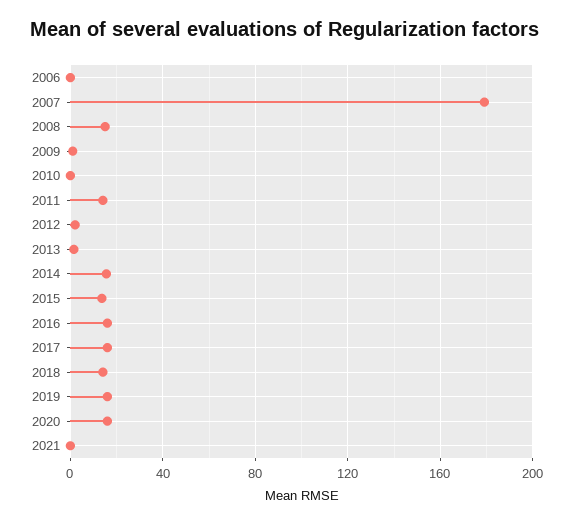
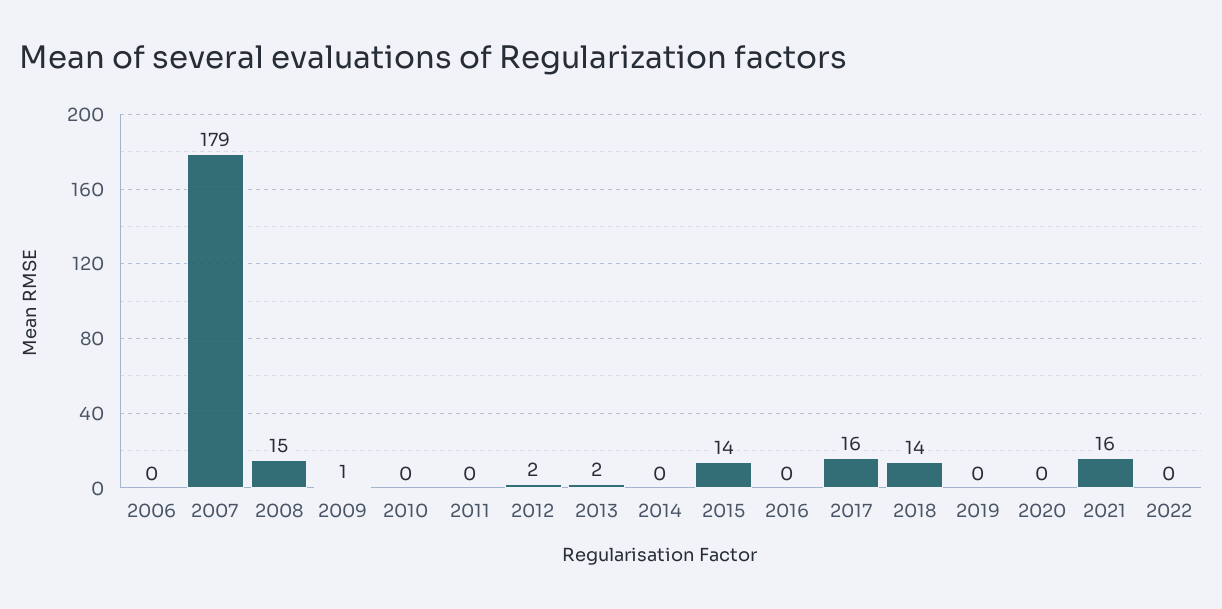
2011: 15 -> 0
2014: 15 -> 0
2016: 15 -> 0
2019: 15 -> 0
2020: 15 -> 0
2021: 0 -> 16
2022: none -> 0

